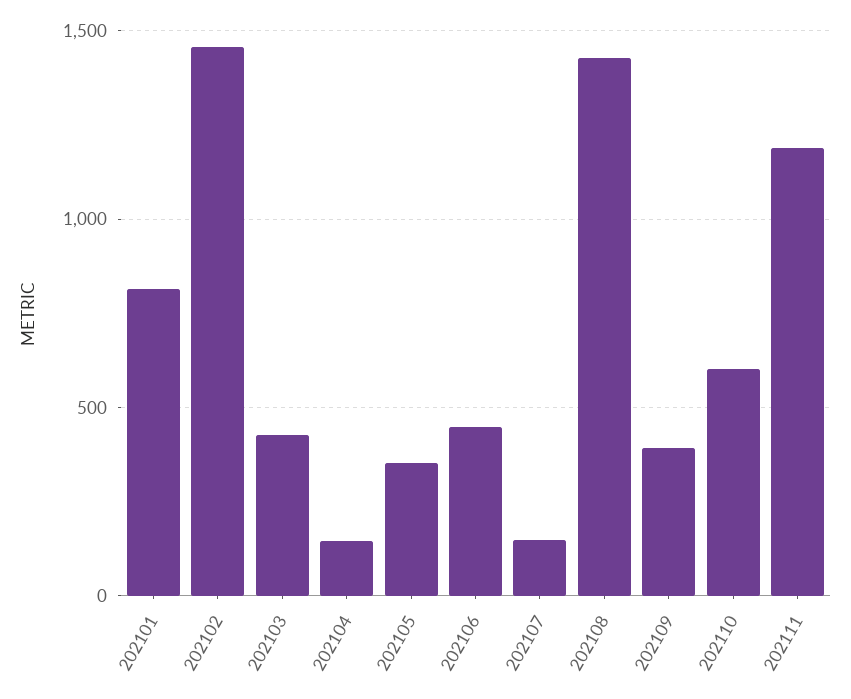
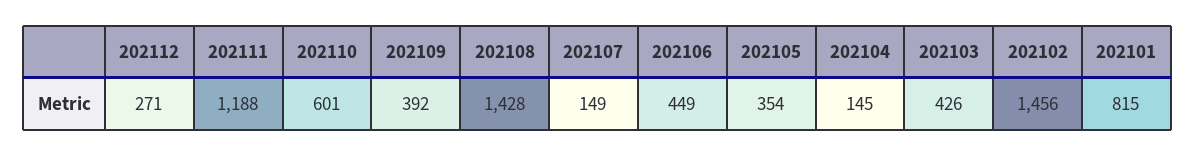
202112: none -> 271

